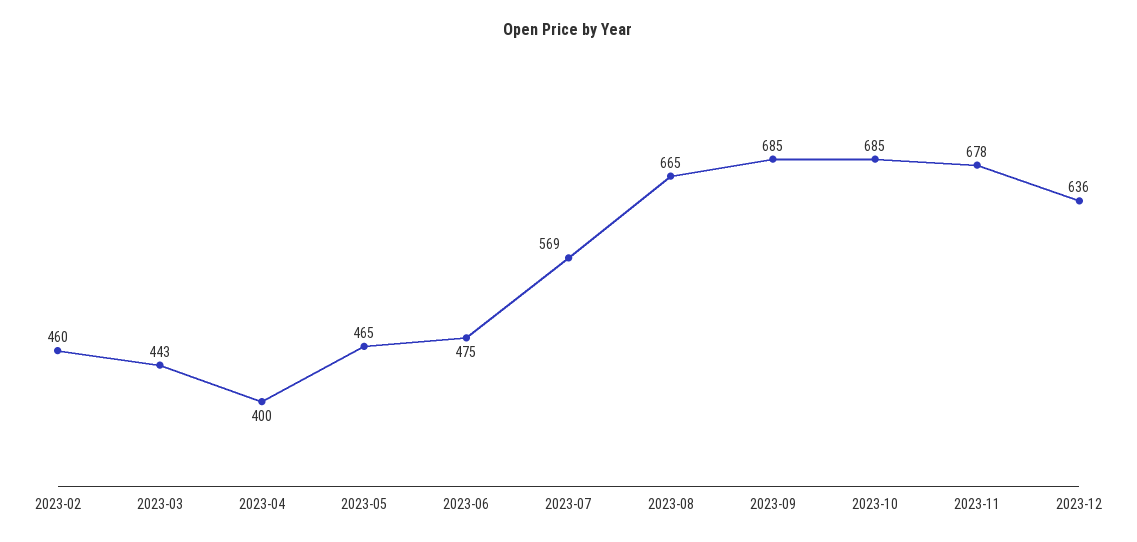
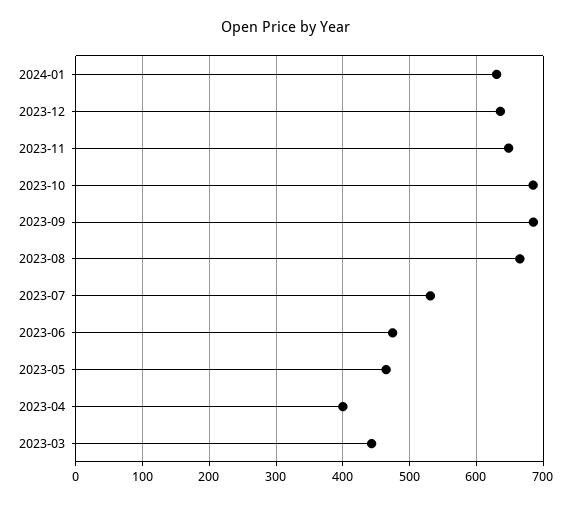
2023-02: 460 -> none
2023-07: 569 -> 530
2023-11: 678 -> 650
2024-01: none -> 630

